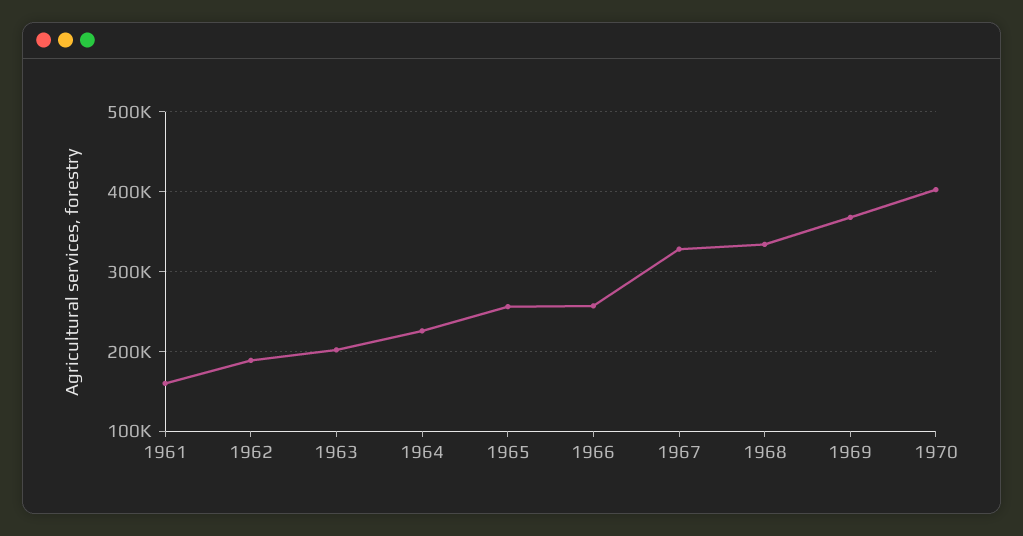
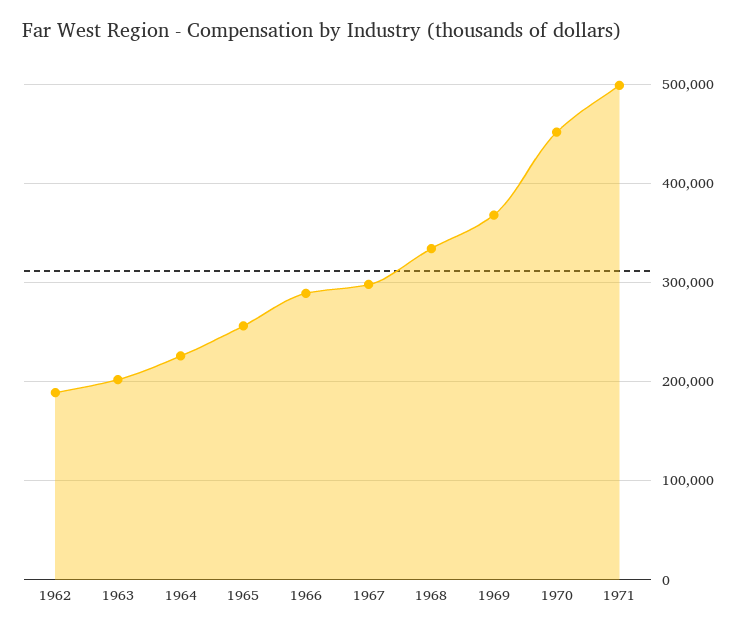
1961: 160000 -> none
1966: 260000 -> 290000
1967: 330000 -> 300000
1970: 400000 -> 450000
1971: none -> 500000

